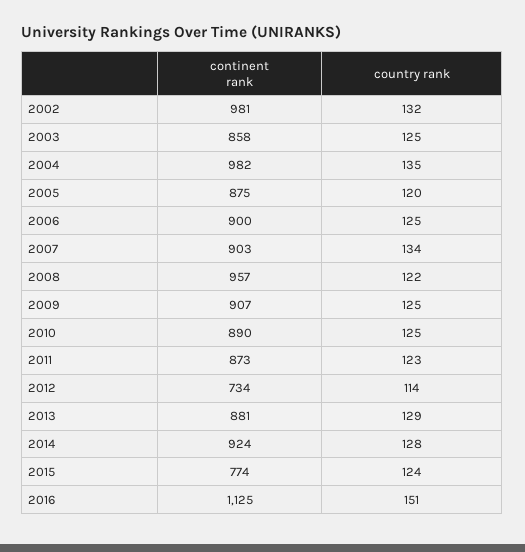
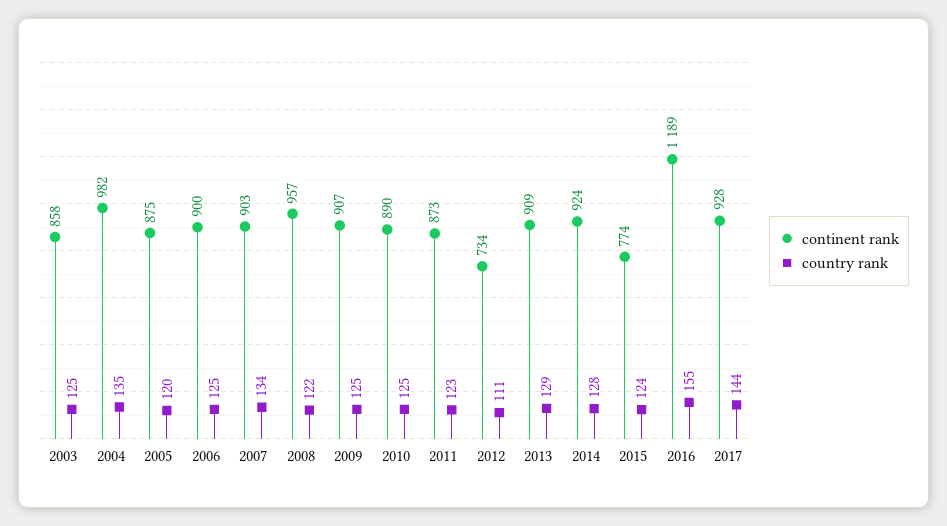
continent rank, 2002: 981 -> none
country rank, 2002: 132 -> none
country rank, 2012: 114 -> 111
continent rank, 2013: 881 -> 909
continent rank, 2016: 1125 -> 1189
country rank, 2016: 151 -> 155
continent rank, 2017: none -> 928
country rank, 2017: none -> 144

